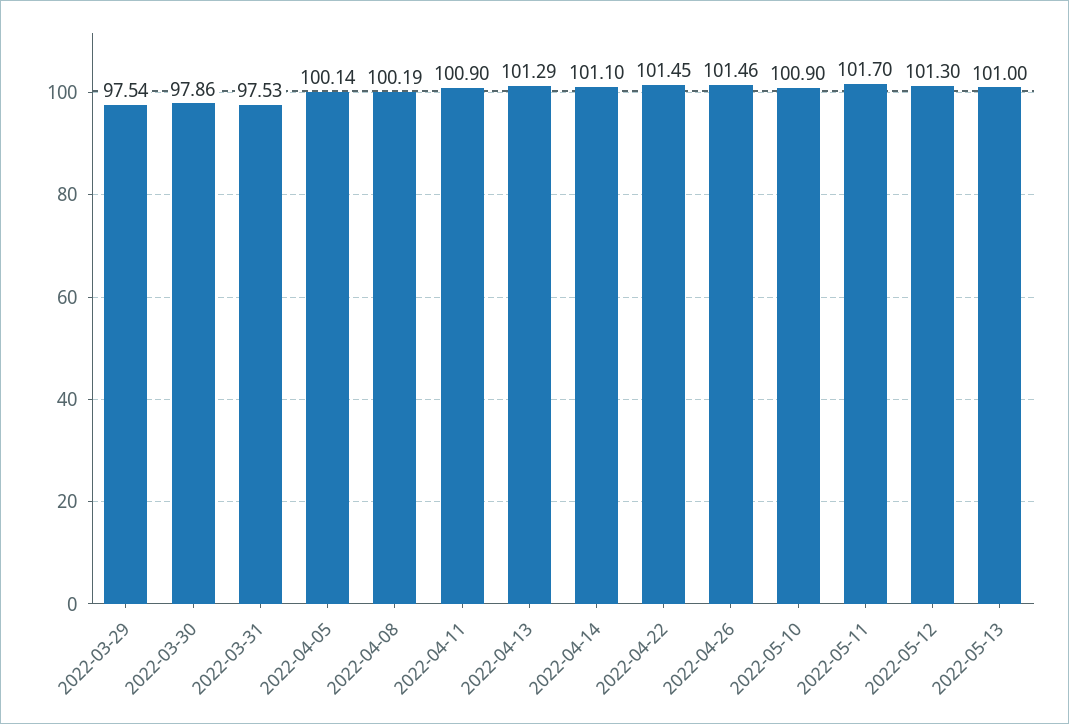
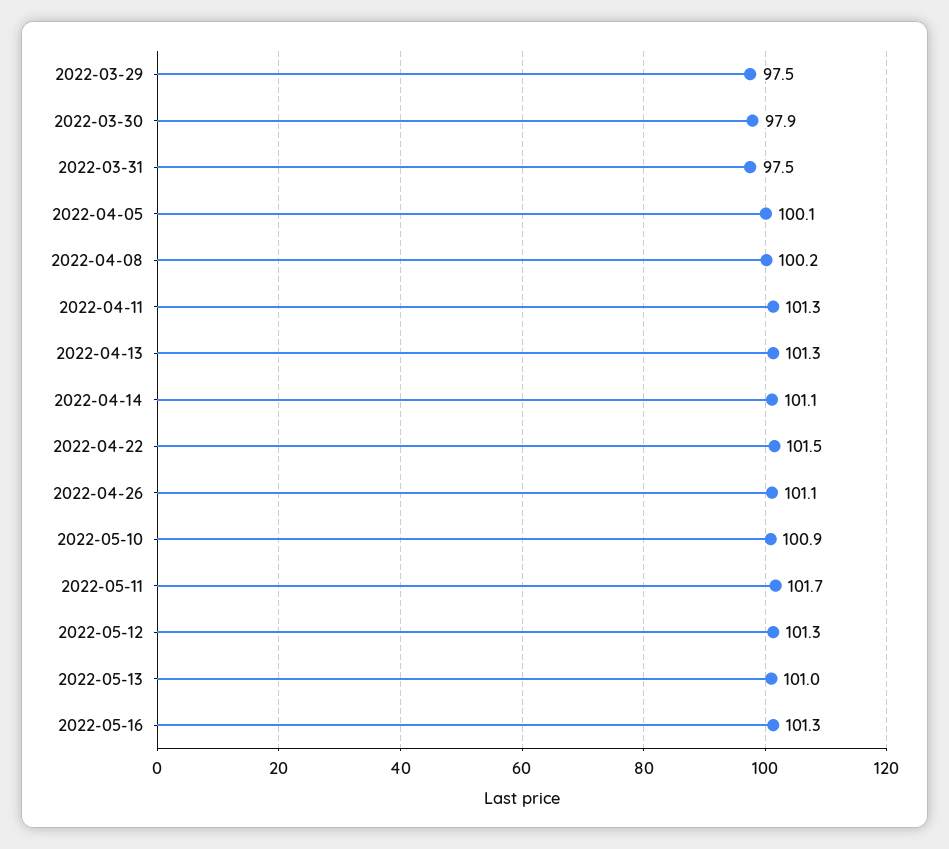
2022-04-11: 100.9 -> 101.3
2022-04-26: 101.46 -> 101.1
2022-05-16: none -> 101.3

